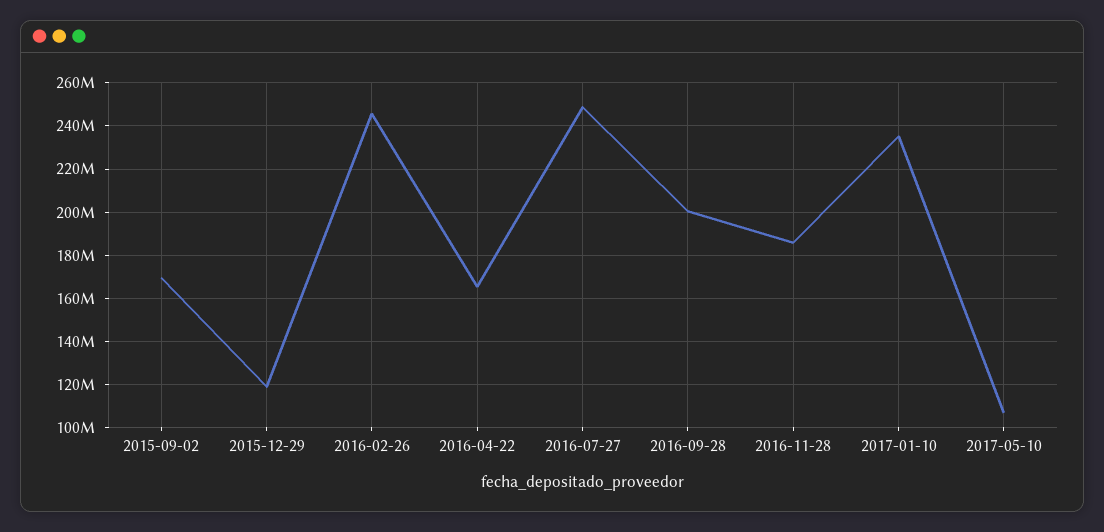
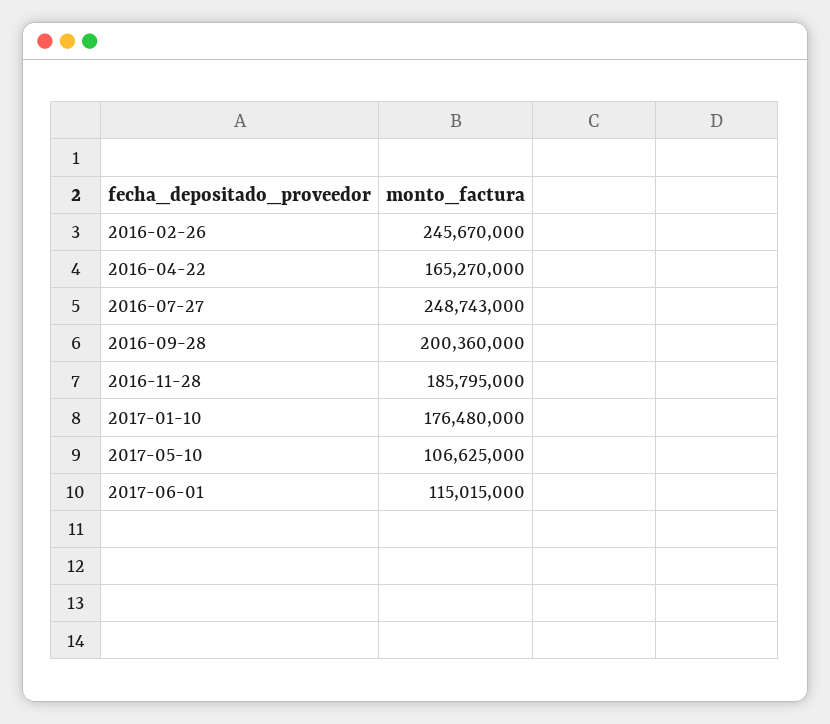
2015-09-02: 170000000 -> none
2015-12-29: 120000000 -> none
2017-01-10: 235000000 -> 176480000
2017-06-01: none -> 115015000

